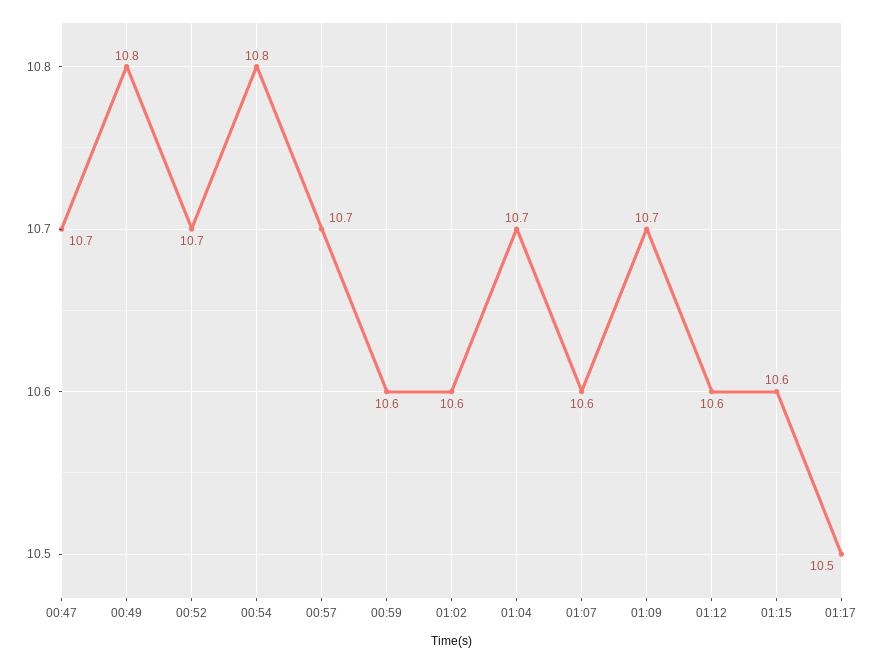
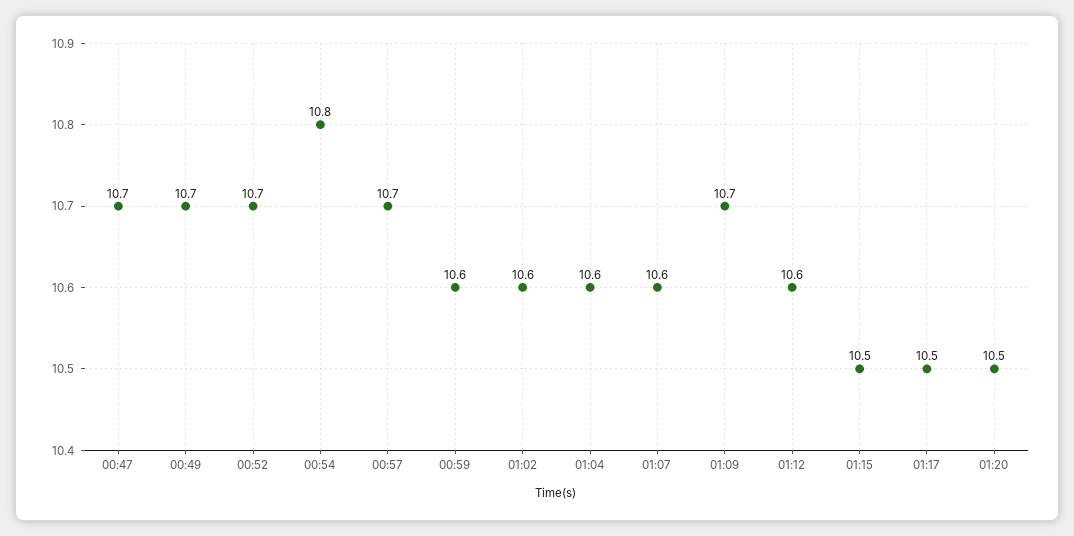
00:49: 10.8 -> 10.7
01:04: 10.7 -> 10.6
01:15: 10.6 -> 10.5
01:20: none -> 10.5

